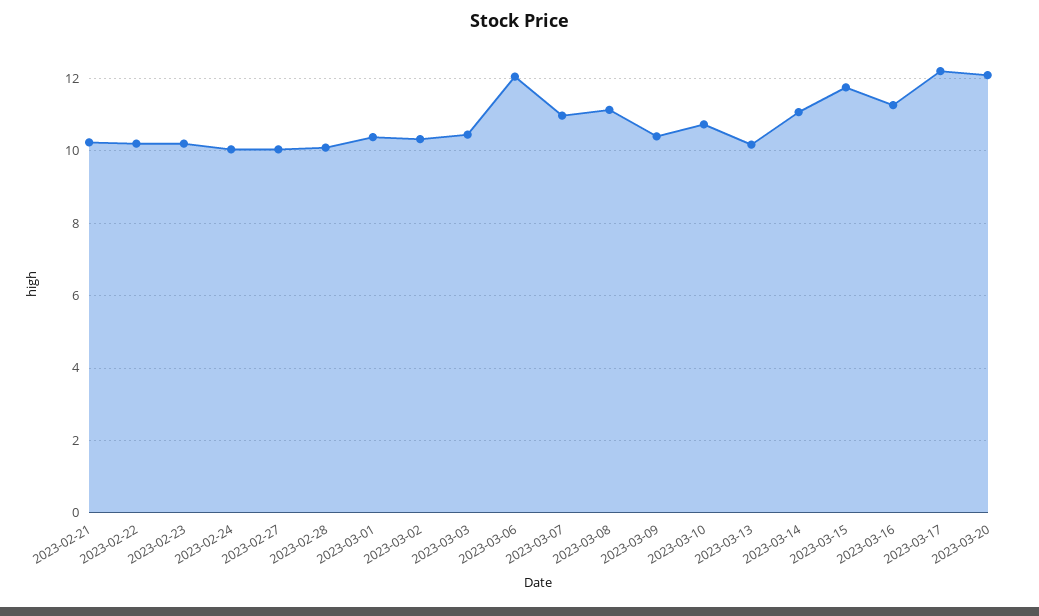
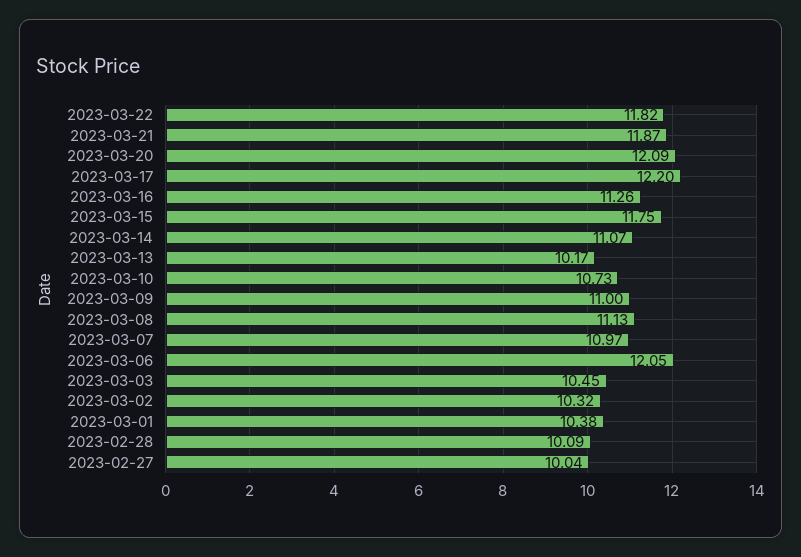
2023-02-21: 10.2 -> none
2023-02-22: 10.2 -> none
2023-02-23: 10.2 -> none
2023-02-24: 10 -> none
2023-03-09: 10.4 -> 11
2023-03-22: none -> 11.82
2023-03-21: none -> 11.87

